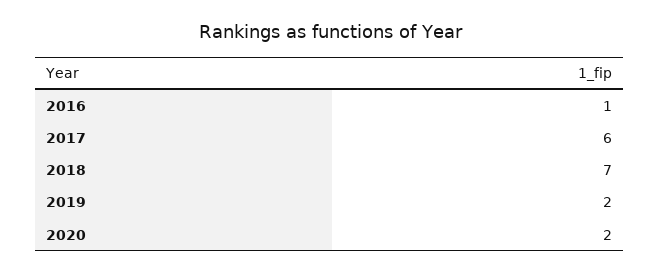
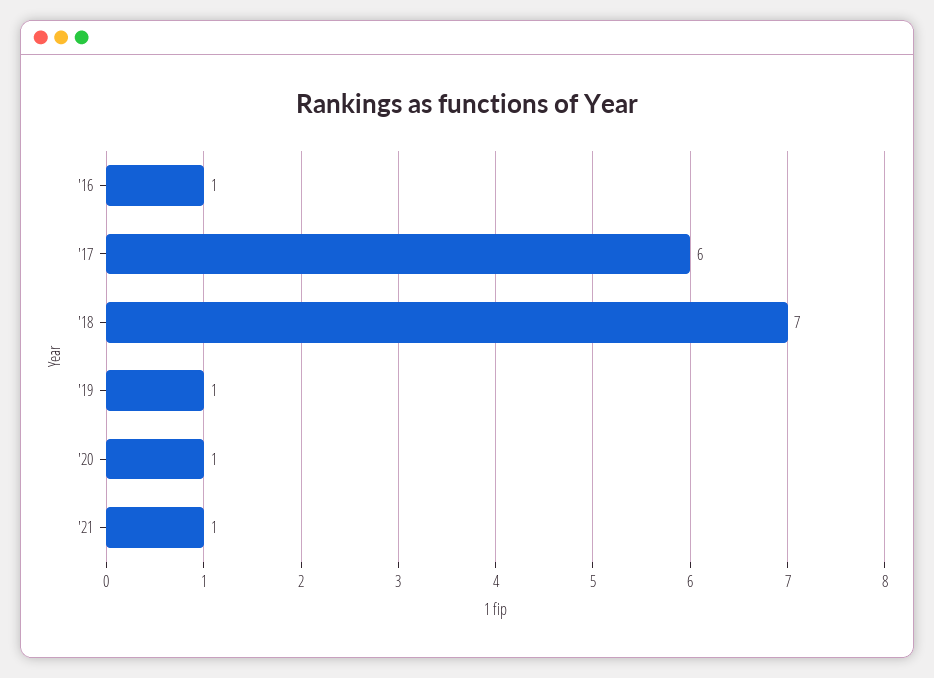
2019: 2 -> 1
2020: 2 -> 1
'21: none -> 1

